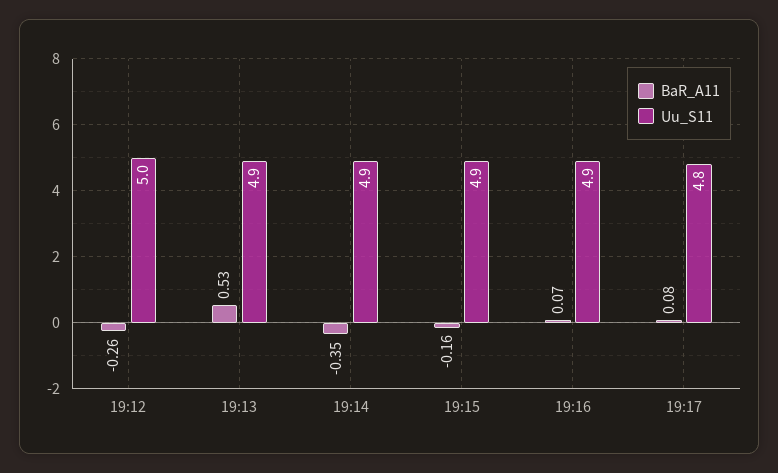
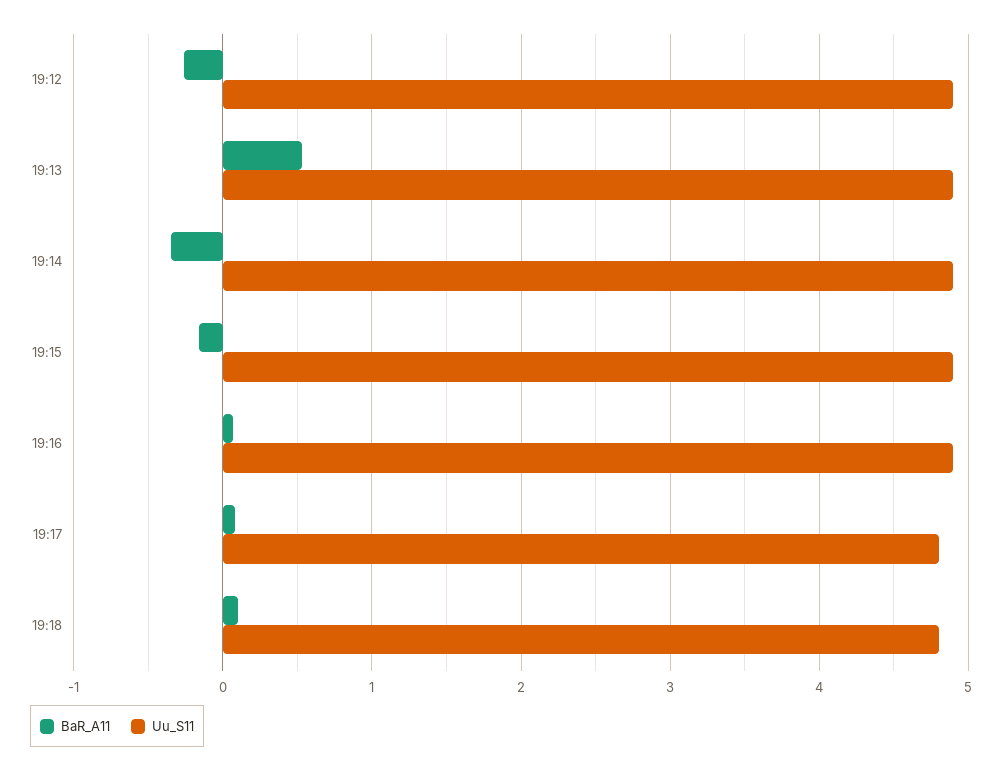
Uu_S11, 19:12: 5 -> 4.9
BaR_A11, 19:18: none -> 0.1
Uu_S11, 19:18: none -> 4.8

